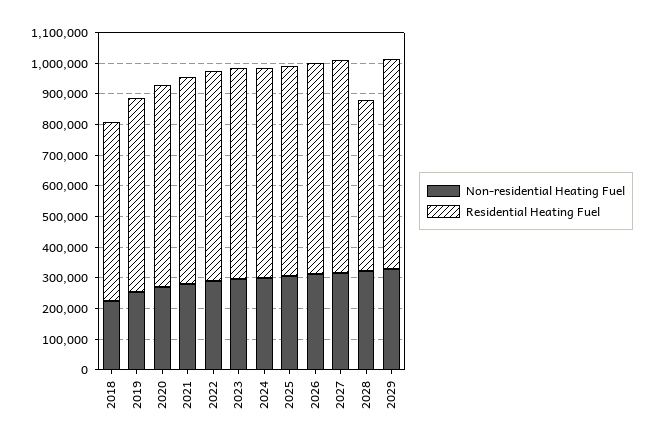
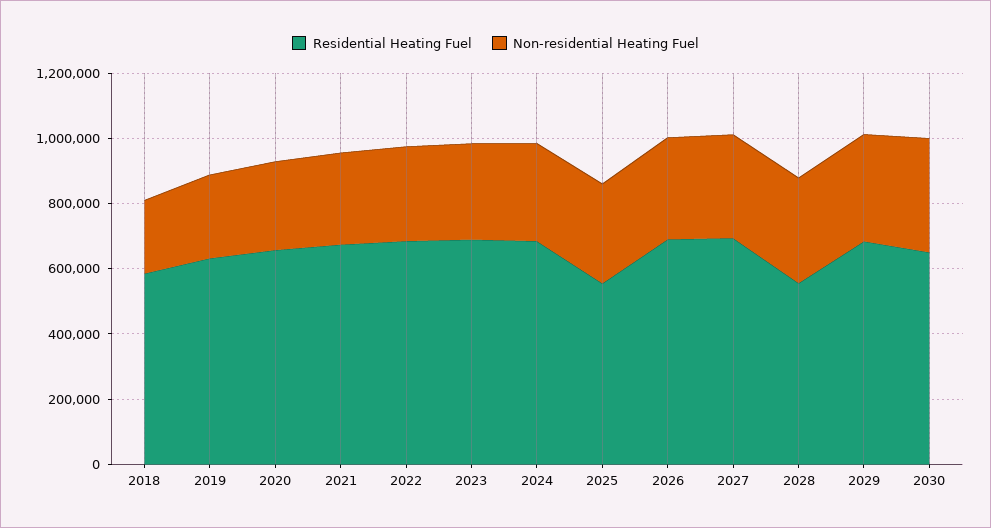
Residential Heating Fuel, 2025: 700000 -> 550000
Residential Heating Fuel, 2030: none -> 650000
Non-residential Heating Fuel, 2030: none -> 350000

